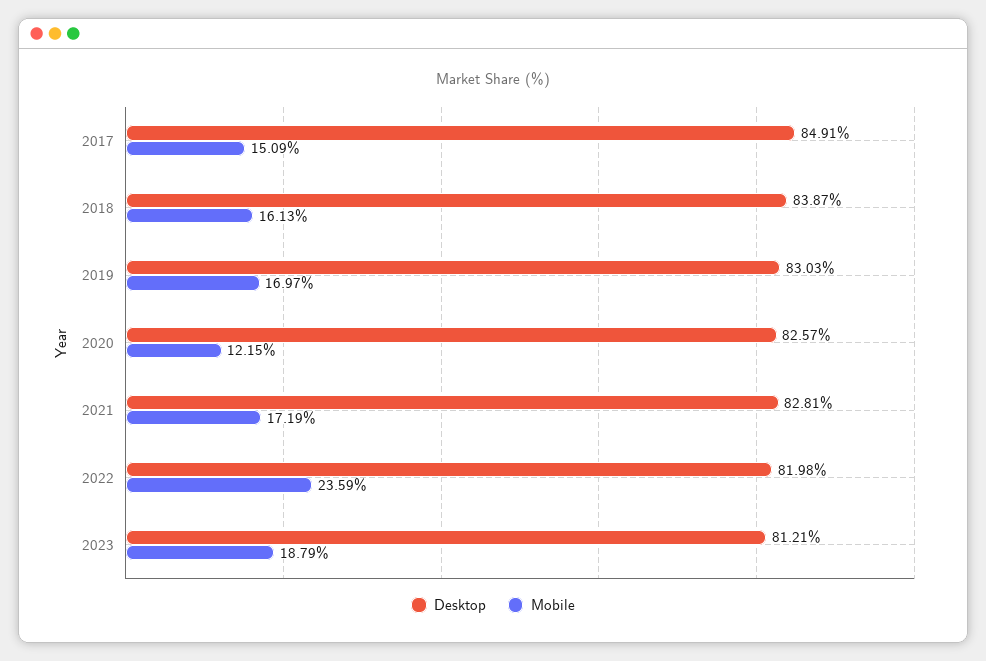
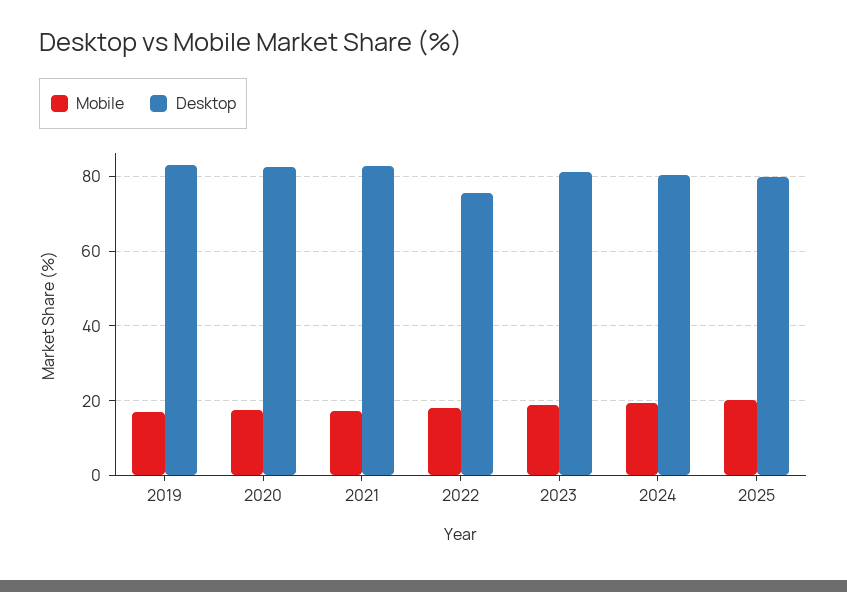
Desktop, 2017: 84.91 -> none
Mobile, 2017: 15.09 -> none
Desktop, 2018: 83.87 -> none
Mobile, 2018: 16.13 -> none
Mobile, 2020: 12.15 -> 18
Desktop, 2022: 81.98 -> 76
Mobile, 2022: 23.59 -> 18
Mobile, 2024: none -> 20
Desktop, 2024: none -> 80
Mobile, 2025: none -> 20
Desktop, 2025: none -> 80

